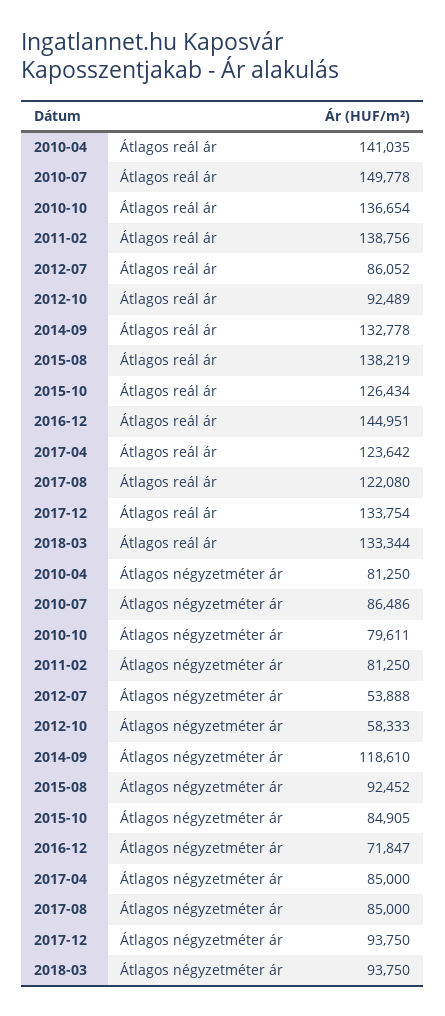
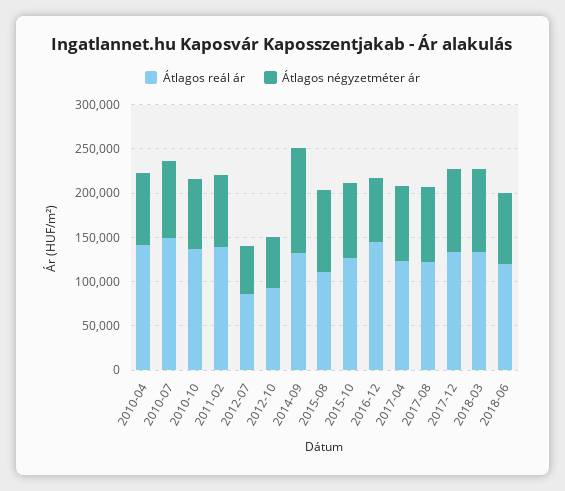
Átlagos reál ár, 2015-08: 138219 -> 110000
Átlagos reál ár, 2018-06: none -> 120000
Átlagos négyzetméter ár, 2018-06: none -> 80000

